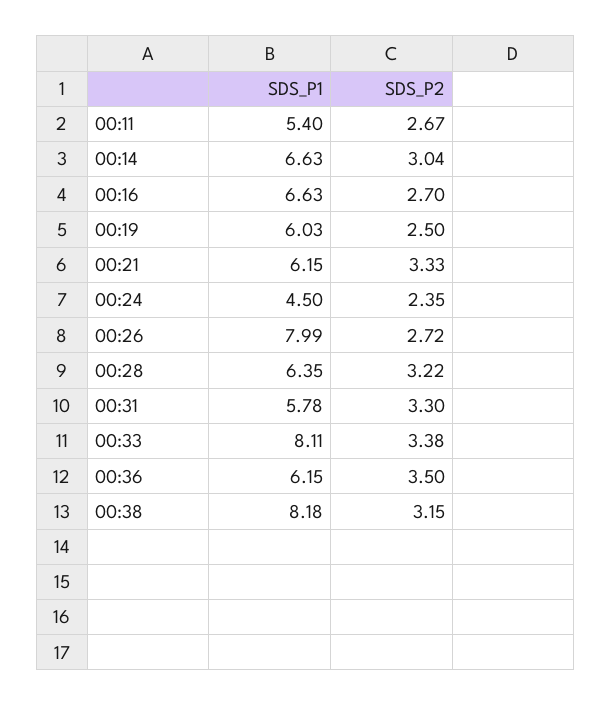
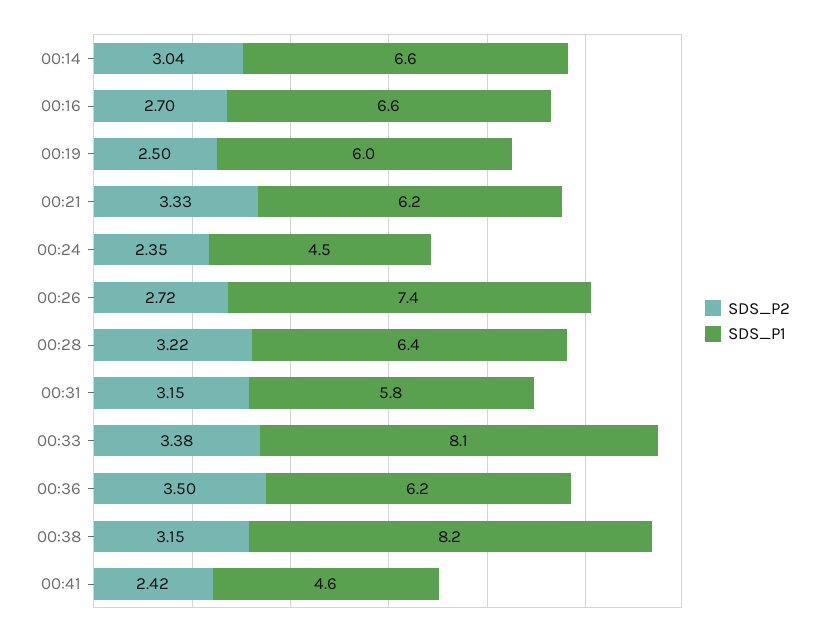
SDS_P1, 00:11: 5.4 -> none
SDS_P2, 00:11: 2.67 -> none
SDS_P1, 00:26: 7.99 -> 7.4
SDS_P2, 00:31: 3.3 -> 3.15
SDS_P2, 00:41: none -> 2.42
SDS_P1, 00:41: none -> 4.6

